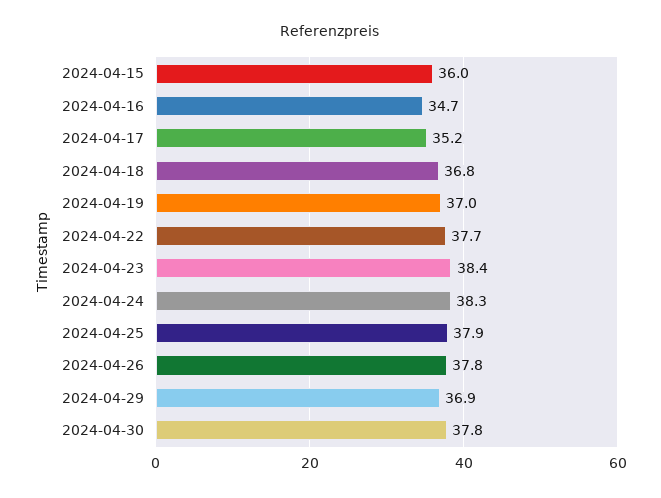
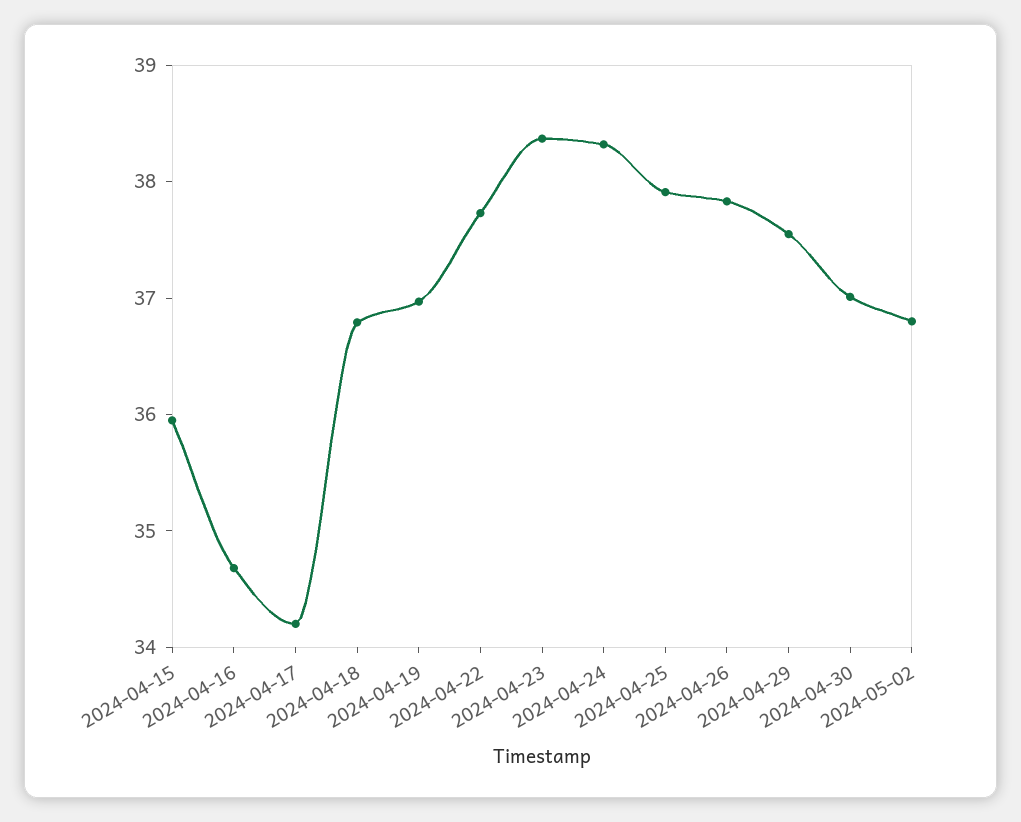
2024-04-17: 35.2 -> 34.2
2024-04-29: 36.9 -> 37.6
2024-04-30: 37.8 -> 37
2024-05-02: none -> 36.8

